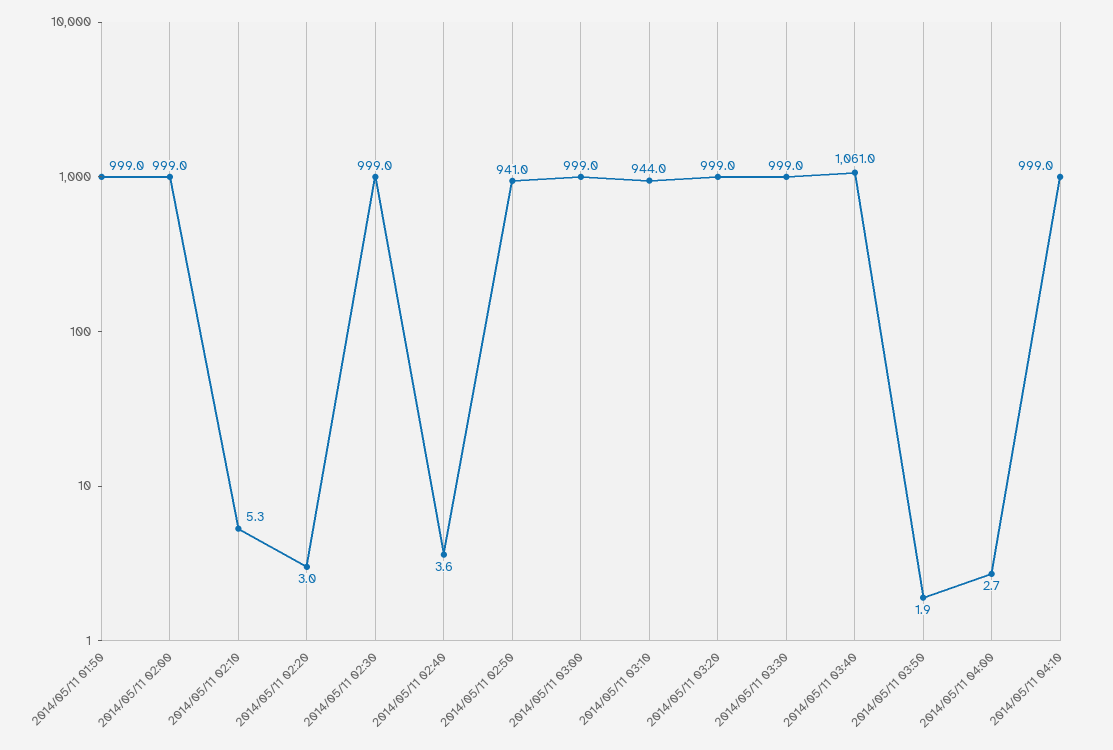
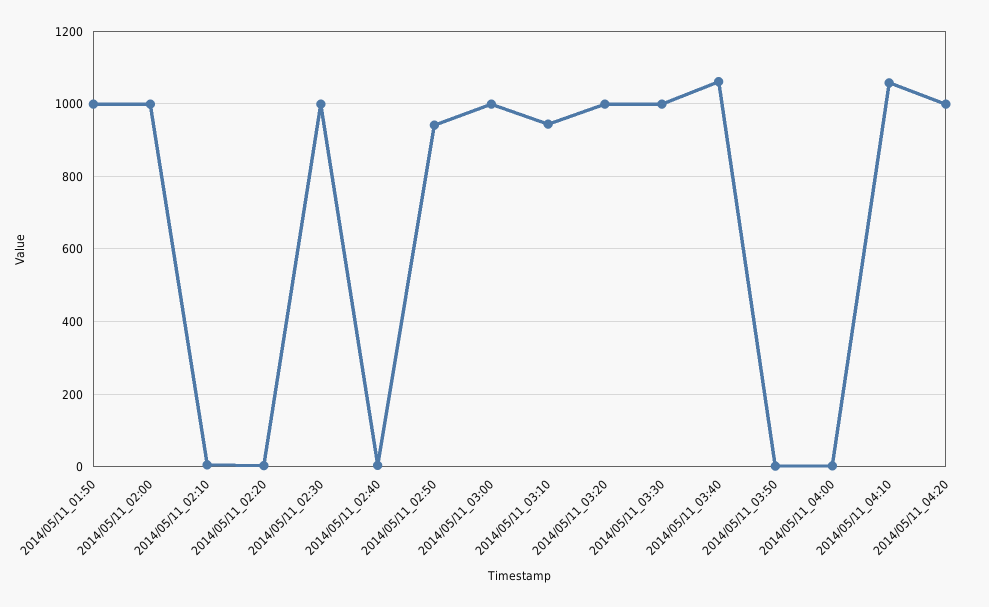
2014/05/11 04:10: 999 -> 1060
2014/05/11_04:20: none -> 1000

